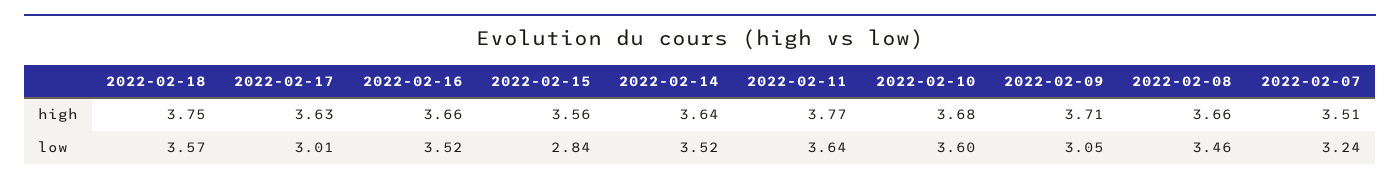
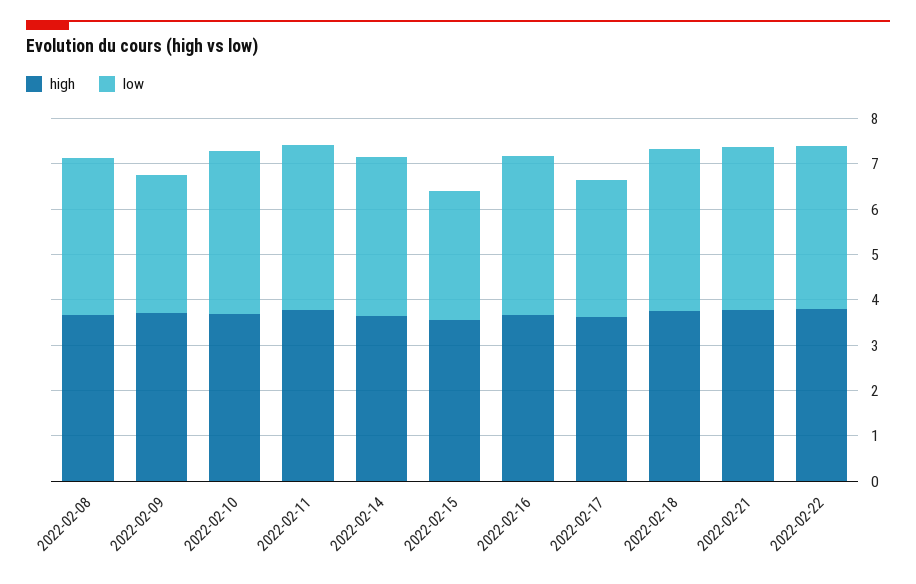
high, 2022-02-07: 3.51 -> none
low, 2022-02-07: 3.24 -> none
high, 2022-02-21: none -> 3.8
low, 2022-02-21: none -> 3.6
high, 2022-02-22: none -> 3.8
low, 2022-02-22: none -> 3.6

